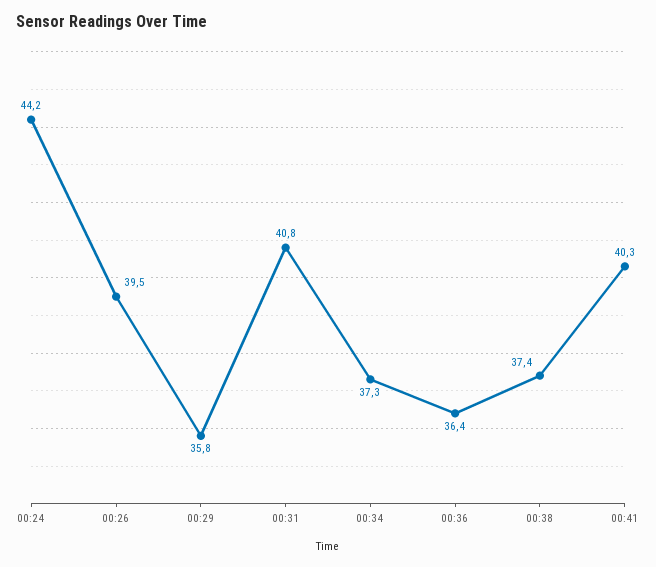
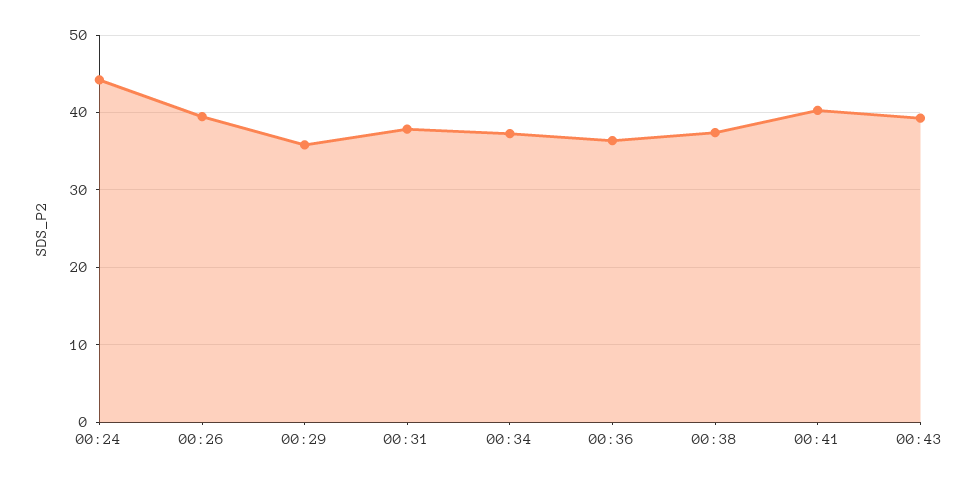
00:31: 40.8 -> 38
00:43: none -> 39

